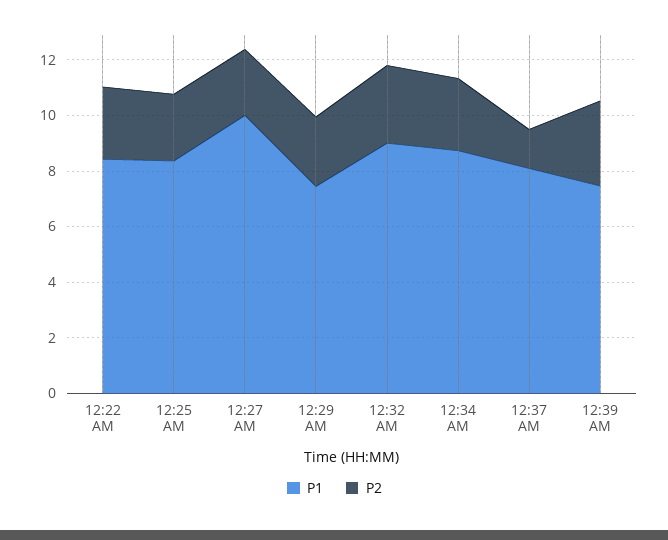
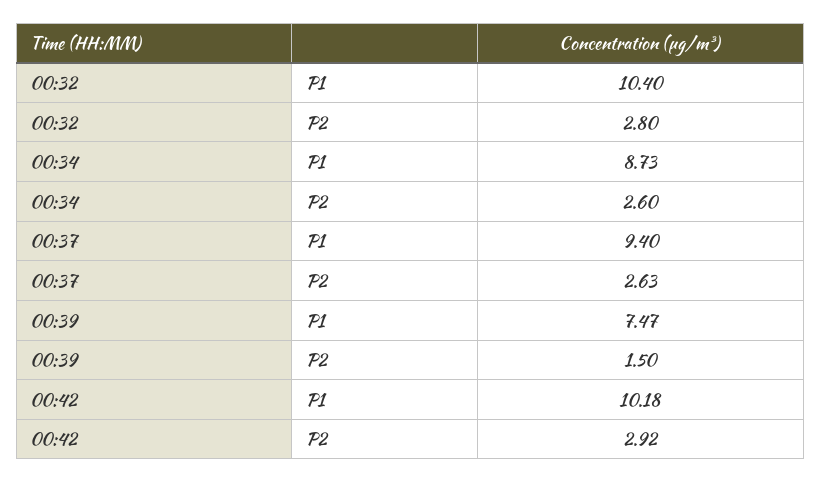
P1, 12:22 AM: 8.5 -> none
P2, 12:22 AM: 2.5 -> none
P1, 12:25 AM: 8.5 -> none
P2, 12:25 AM: 2.5 -> none
P1, 12:27 AM: 10 -> none
P2, 12:27 AM: 2.5 -> none
P1, 12:29 AM: 7.5 -> none
P2, 12:29 AM: 2.5 -> none
P1, 12:32 AM: 9 -> 10.4
P1, 12:37 AM: 8 -> 9.4
P2, 12:37 AM: 1.5 -> 2.63
P2, 12:39 AM: 3 -> 1.5
P1, 00:42: none -> 10.18
P2, 00:42: none -> 2.92

